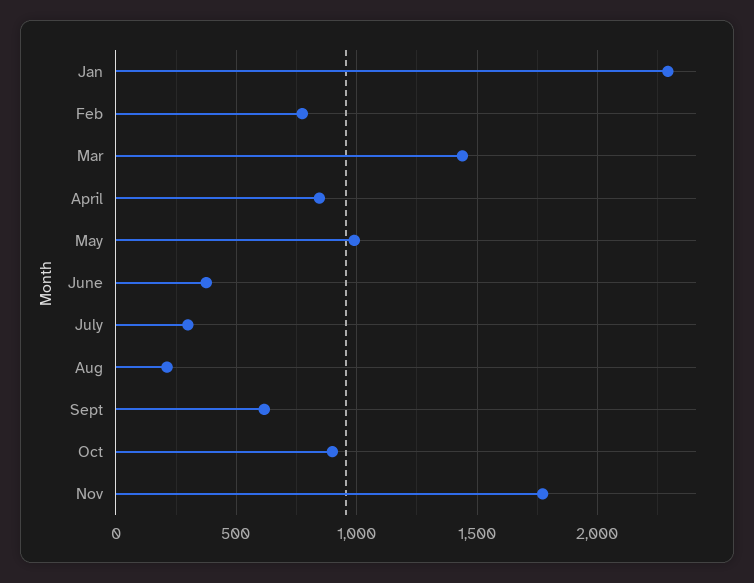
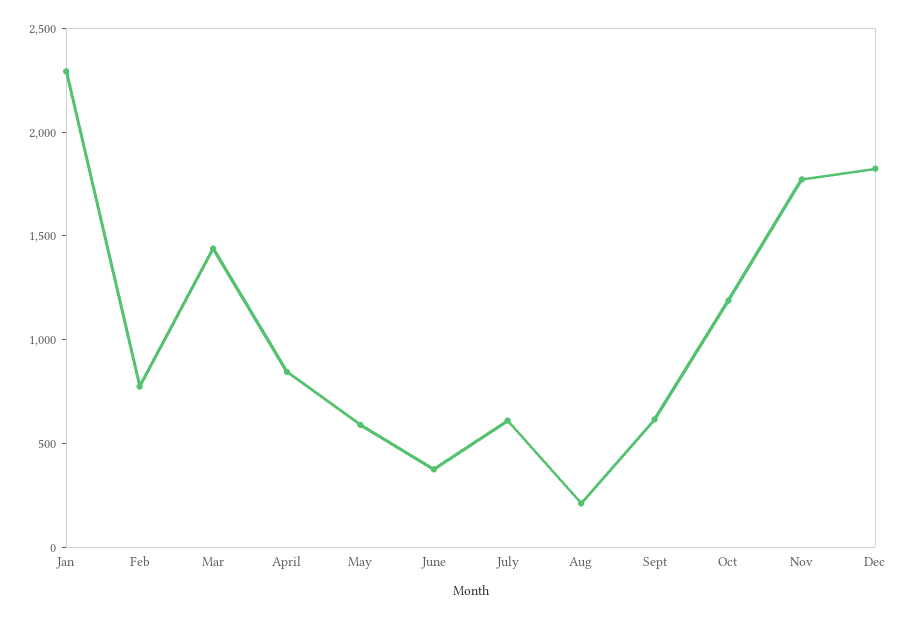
May: 1000 -> 600
July: 300 -> 600
Oct: 900 -> 1200
Dec: none -> 1800

